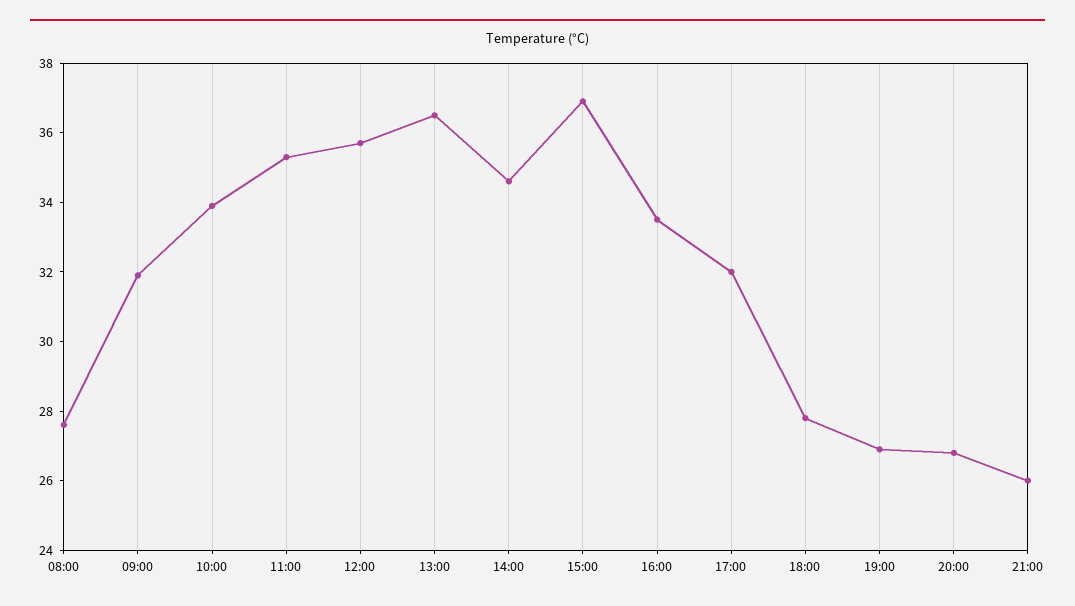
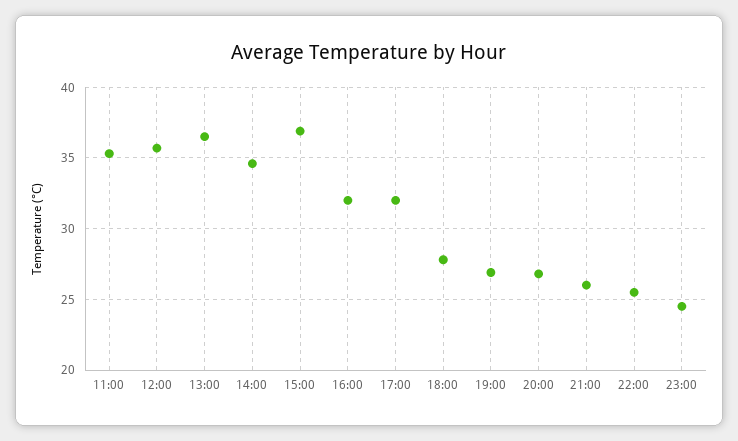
08:00: 27.5 -> none
09:00: 32 -> none
10:00: 34 -> none
16:00: 33.5 -> 32
22:00: none -> 25.5
23:00: none -> 24.5

